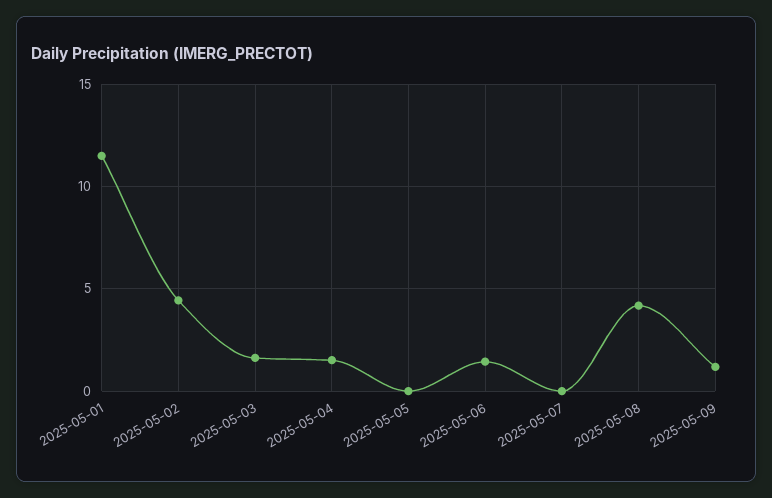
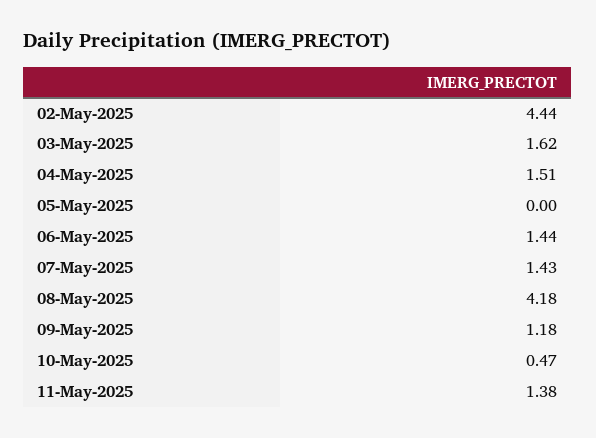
2025-05-01: 11.5 -> none
2025-05-07: 0 -> 1.43
10-May-2025: none -> 0.47
11-May-2025: none -> 1.38

